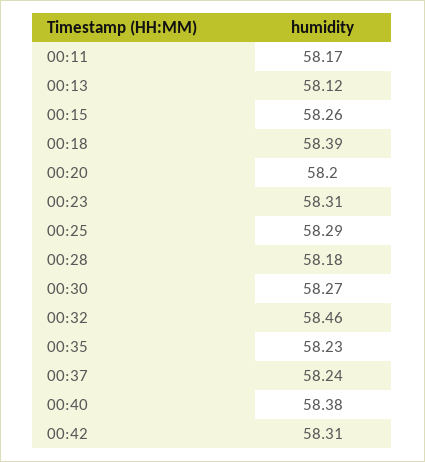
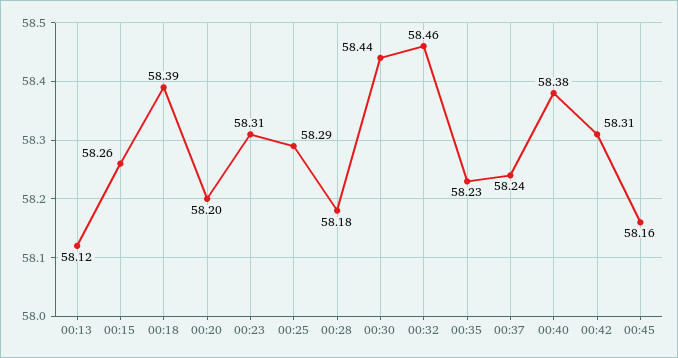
00:11: 58.17 -> none
00:30: 58.27 -> 58.44
00:45: none -> 58.16

